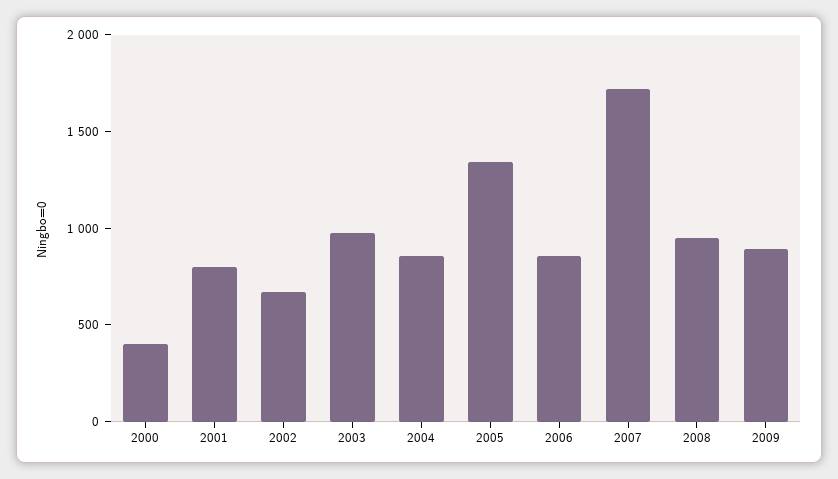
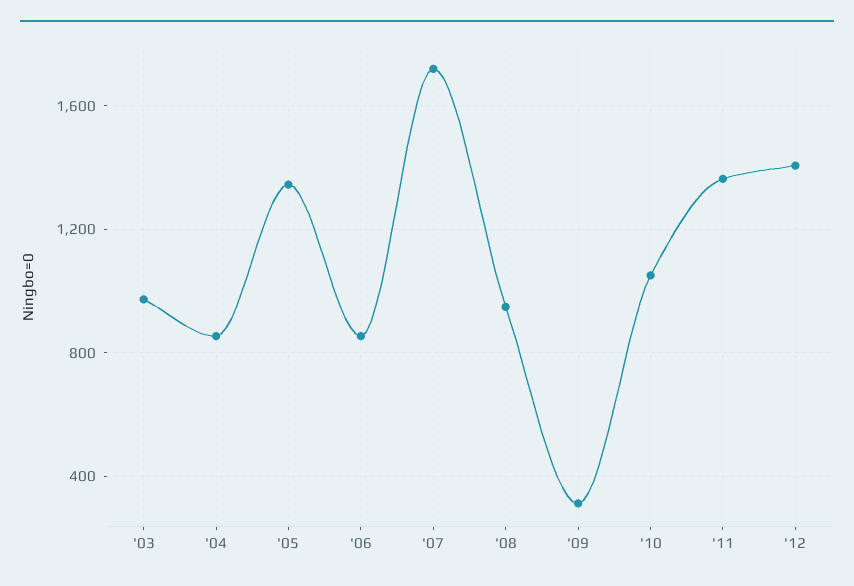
2000: 400 -> none
2001: 800 -> none
2002: 700 -> none
2009: 900 -> 300
'10: none -> 1050
'11: none -> 1350
'12: none -> 1400

